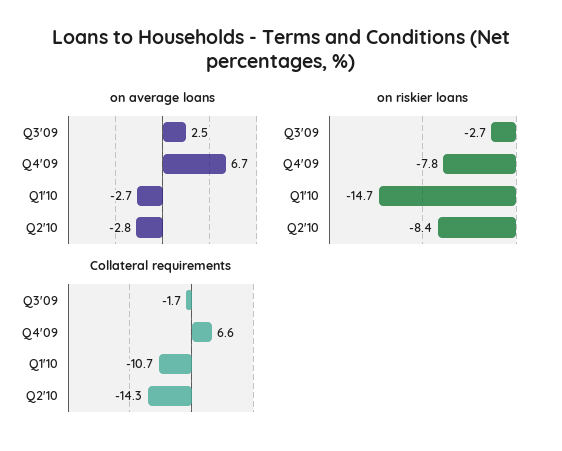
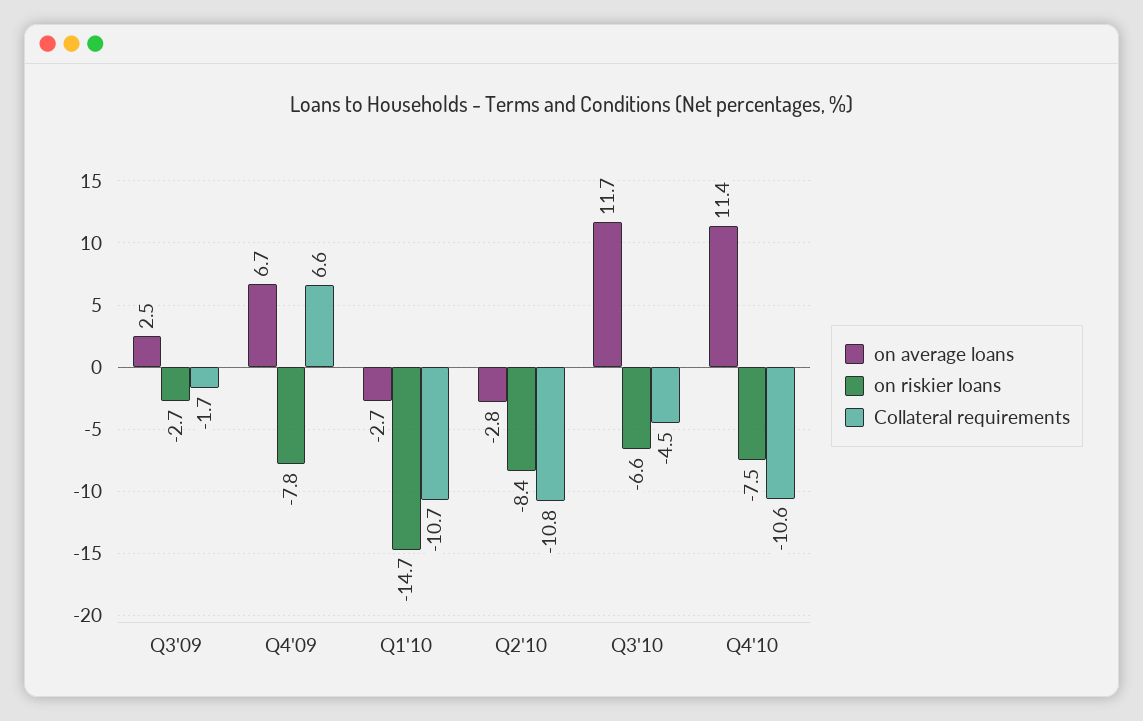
Collateral requirements, Q2'10: -14.3 -> -10.8
on average loans, Q3'10: none -> 11.7
on riskier loans, Q3'10: none -> -6.6
Collateral requirements, Q3'10: none -> -4.5
on average loans, Q4'10: none -> 11.4
on riskier loans, Q4'10: none -> -7.5
Collateral requirements, Q4'10: none -> -10.6

